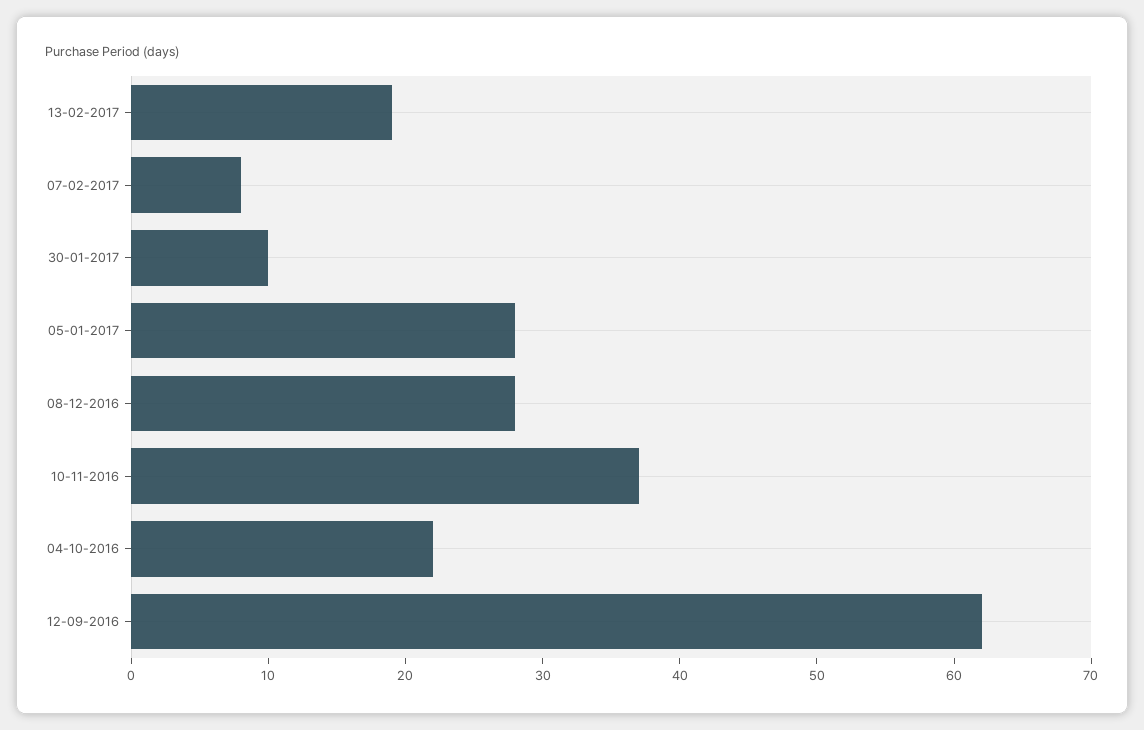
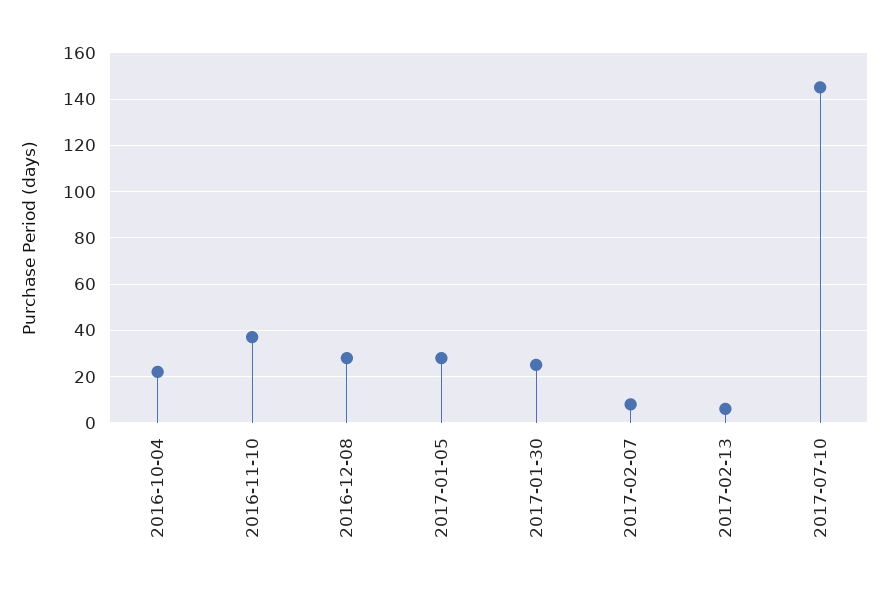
13-02-2017: 19 -> 5
30-01-2017: 10 -> 25
12-09-2016: 62 -> none
2017-07-10: none -> 145

